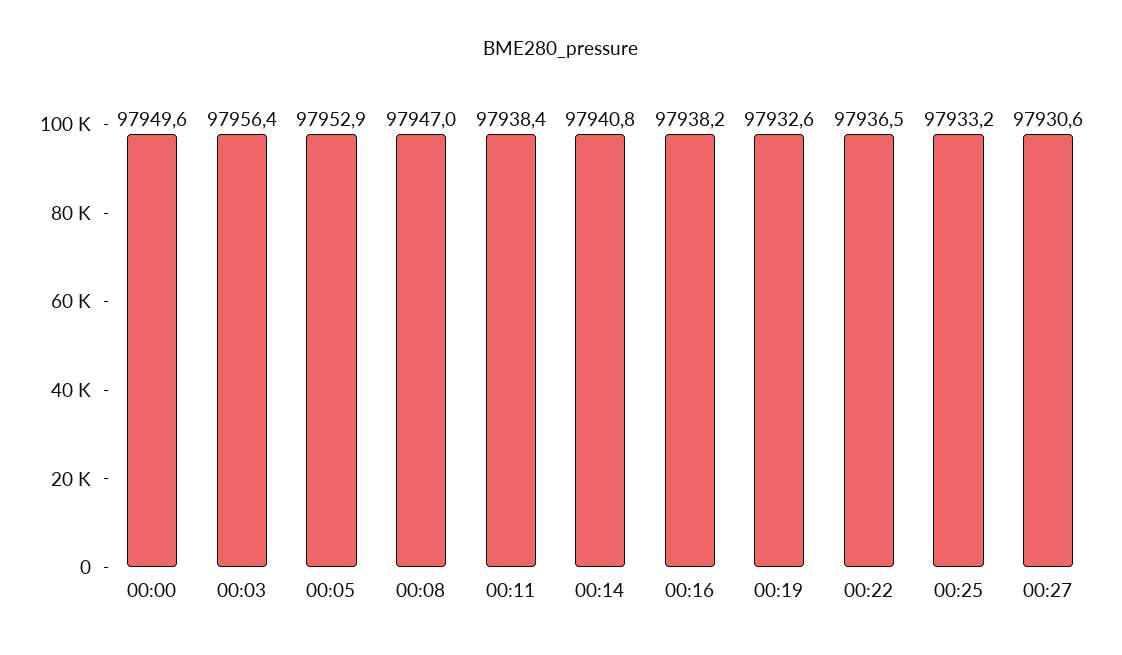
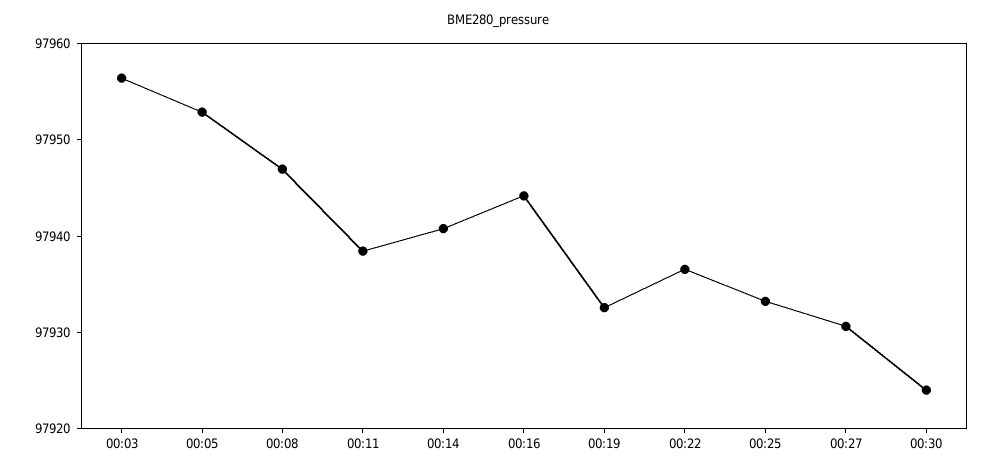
00:00: 97949.6 -> none
00:16: 97938.2 -> 97944
00:30: none -> 97924

